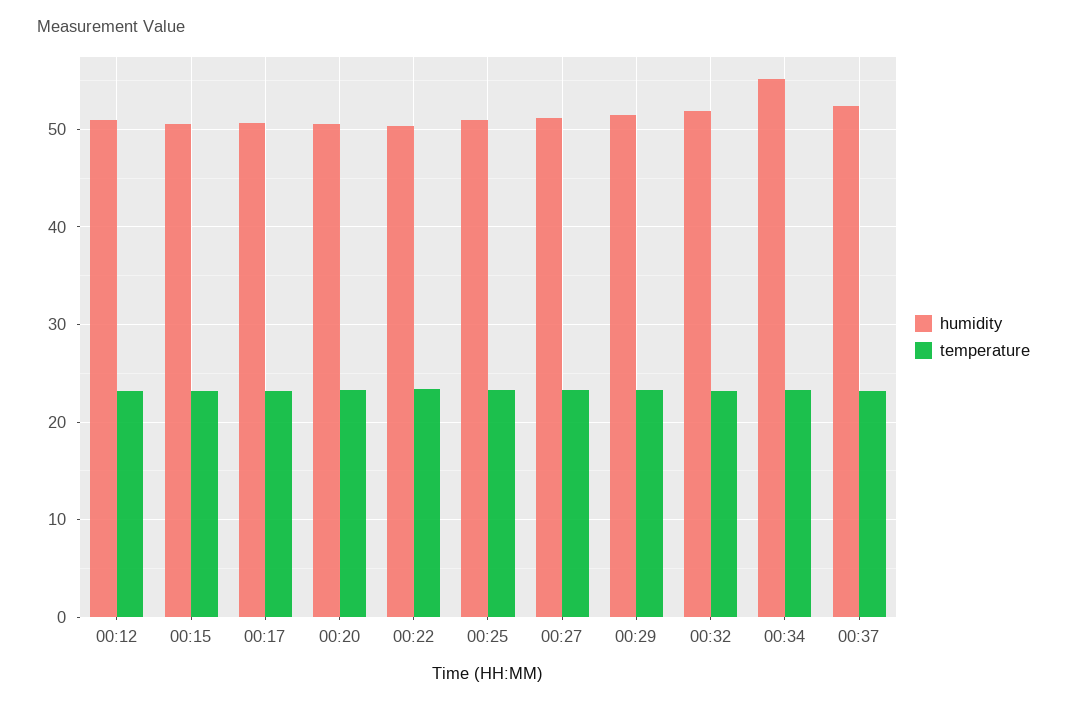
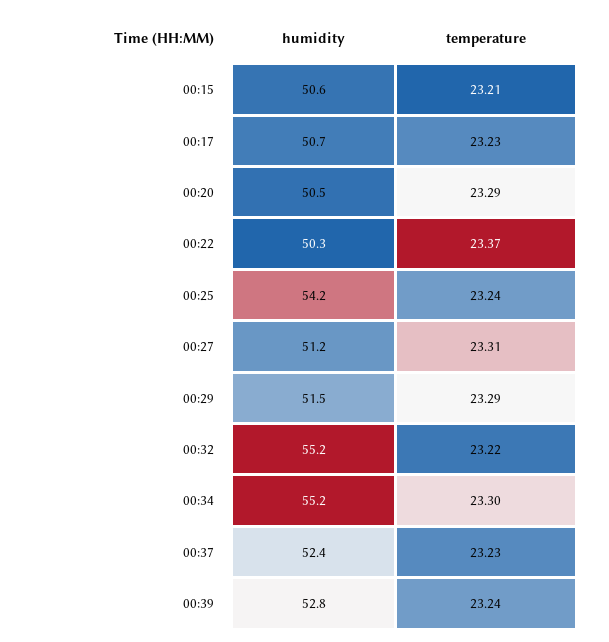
humidity, 00:12: 51 -> none
temperature, 00:12: 23 -> none
humidity, 00:25: 51 -> 54.2
humidity, 00:32: 52 -> 55.2
humidity, 00:39: none -> 52.8
temperature, 00:39: none -> 23.24

